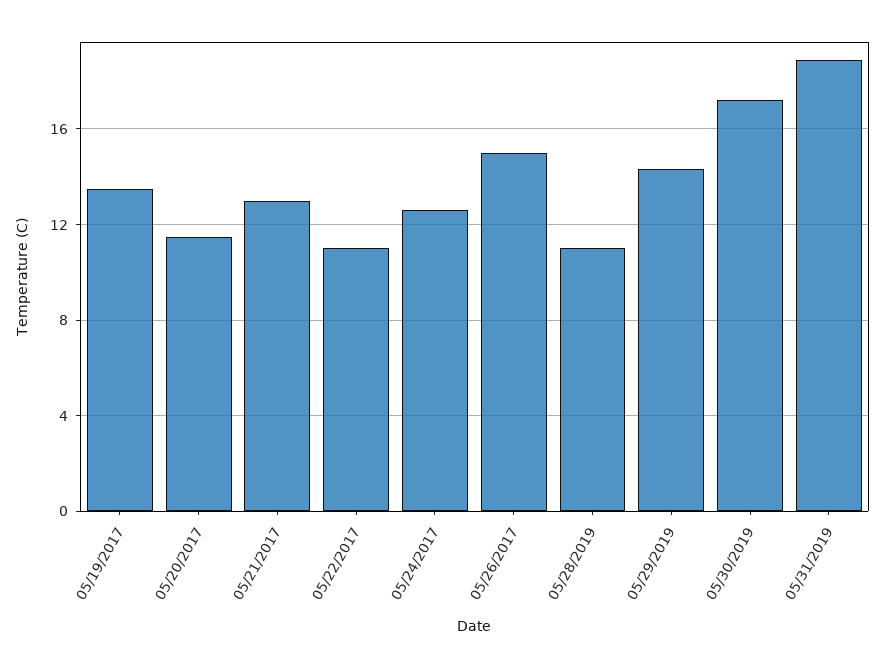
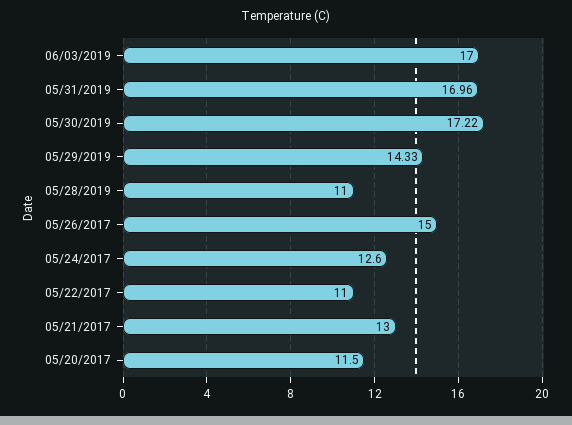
05/19/2017: 13.5 -> none
05/31/2019: 19 -> 16.96
06/03/2019: none -> 17

